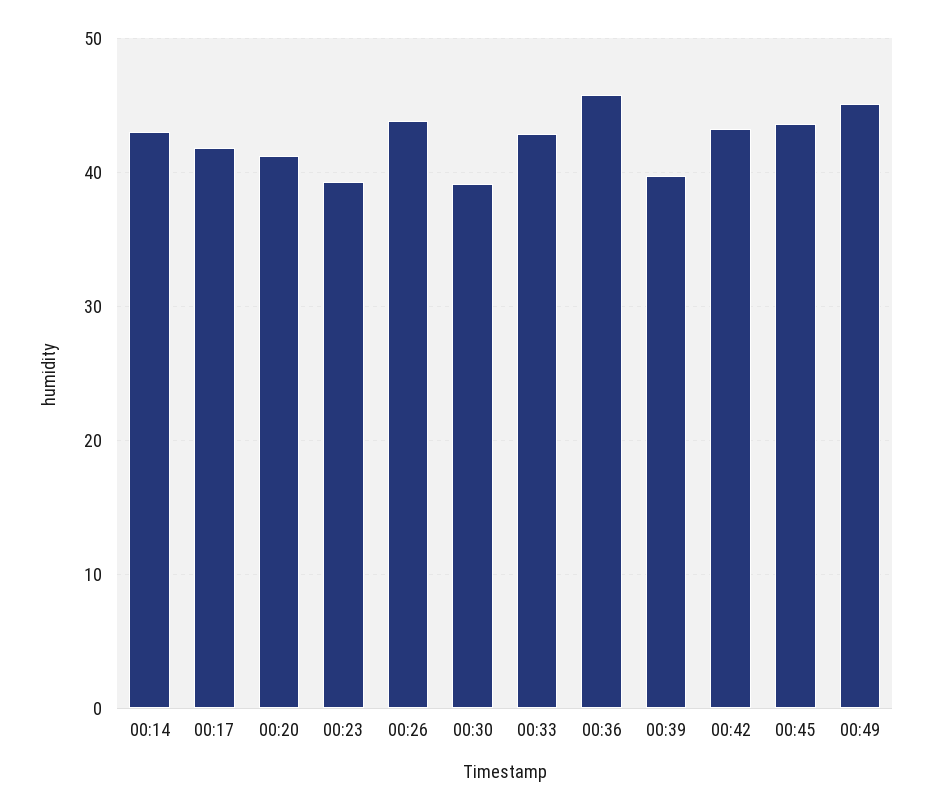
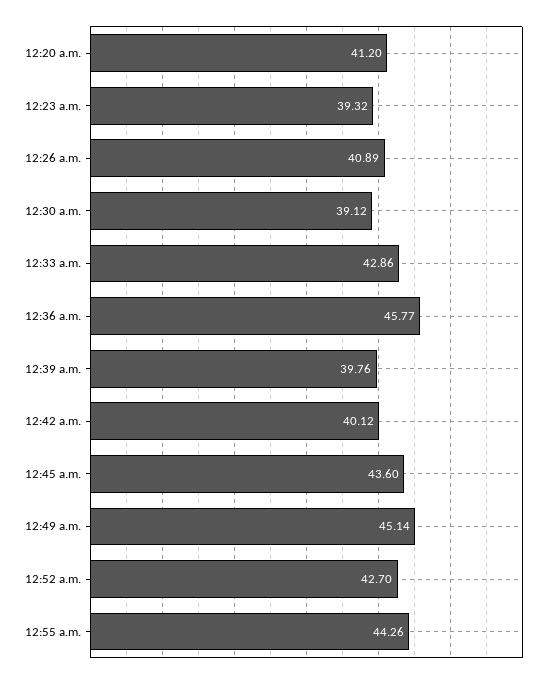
00:14: 43 -> none
00:17: 42 -> none
00:26: 44 -> 40.89
00:42: 43 -> 40.12
12:52 a.m.: none -> 42.7
12:55 a.m.: none -> 44.26

